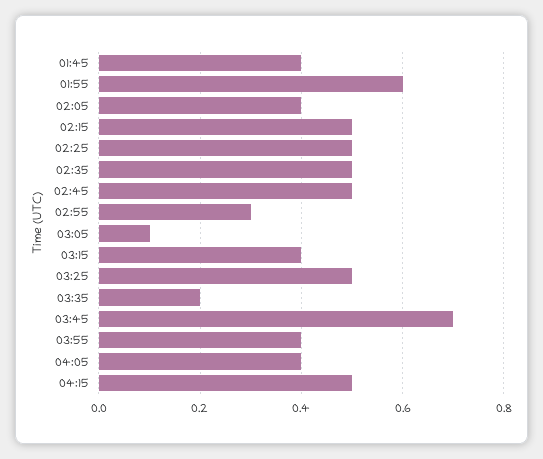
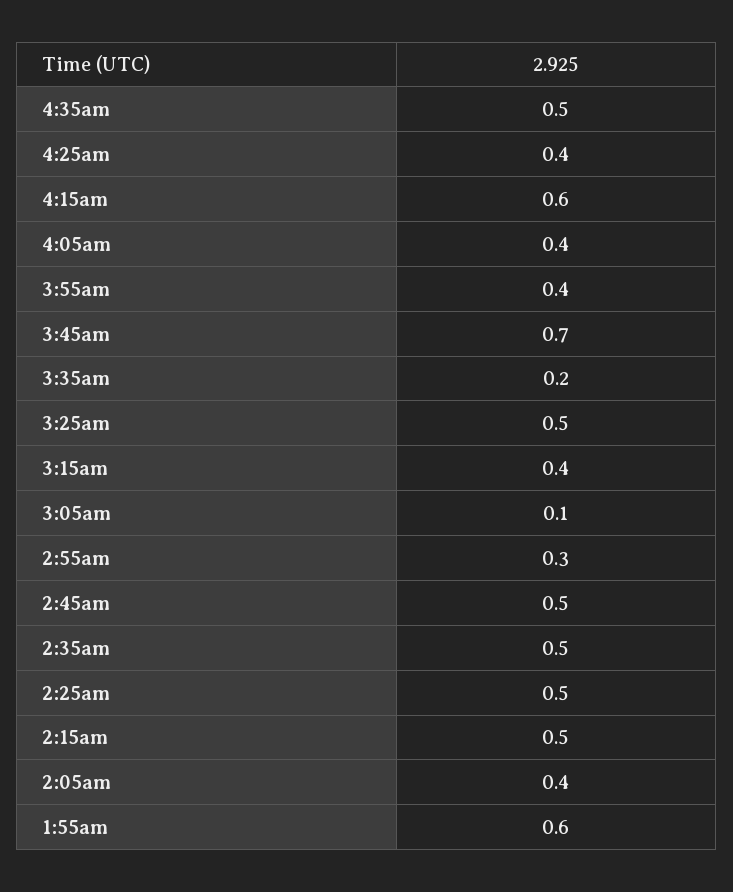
01:45: 0.4 -> none
04:15: 0.5 -> 0.6
4:35am: none -> 0.5
4:25am: none -> 0.4

